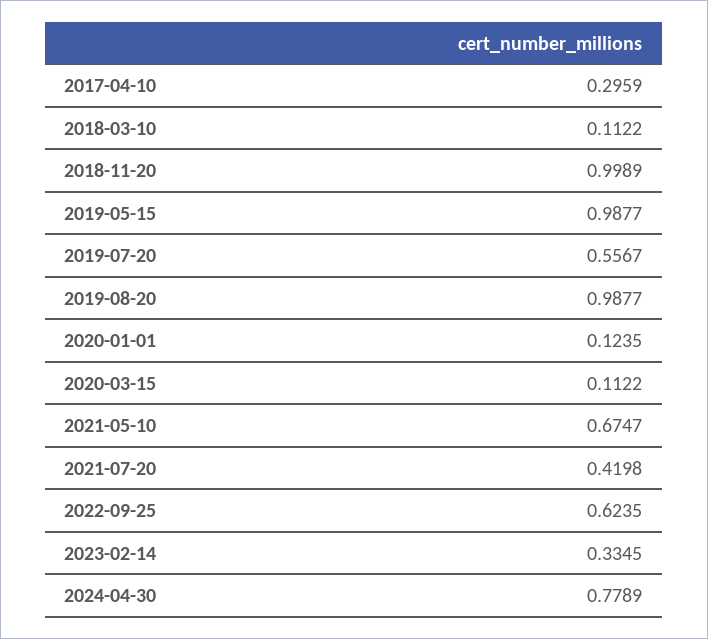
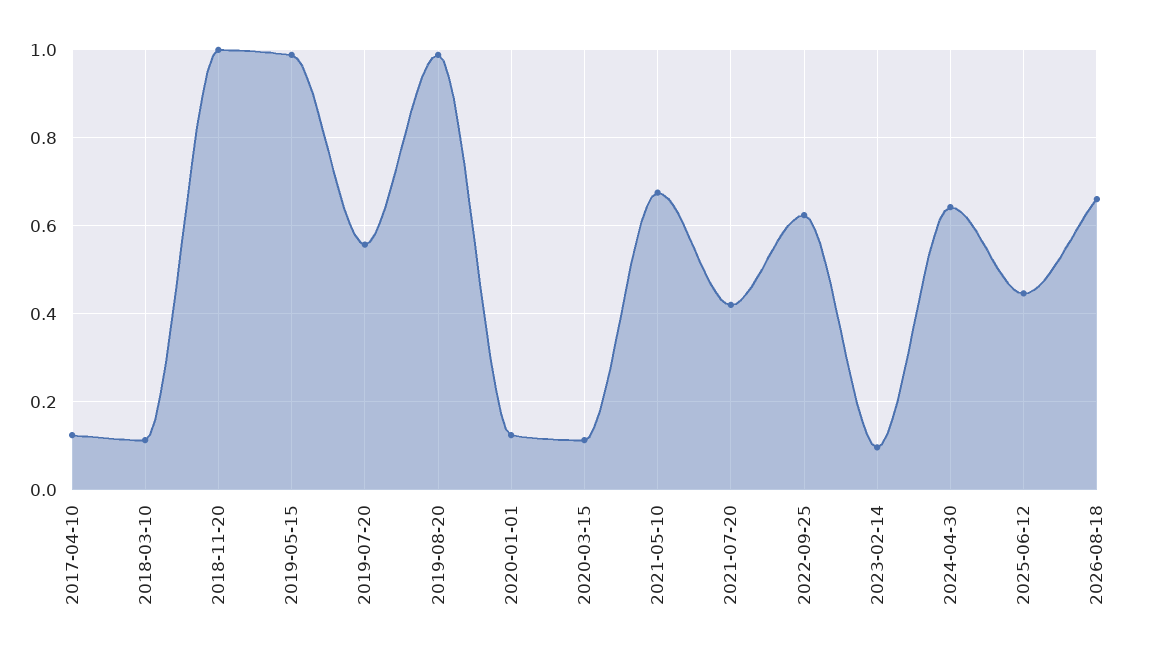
2017-04-10: 0.2959 -> 0.12
2023-02-14: 0.3345 -> 0.1
2024-04-30: 0.7789 -> 0.64
2025-06-12: none -> 0.44
2026-08-18: none -> 0.66

